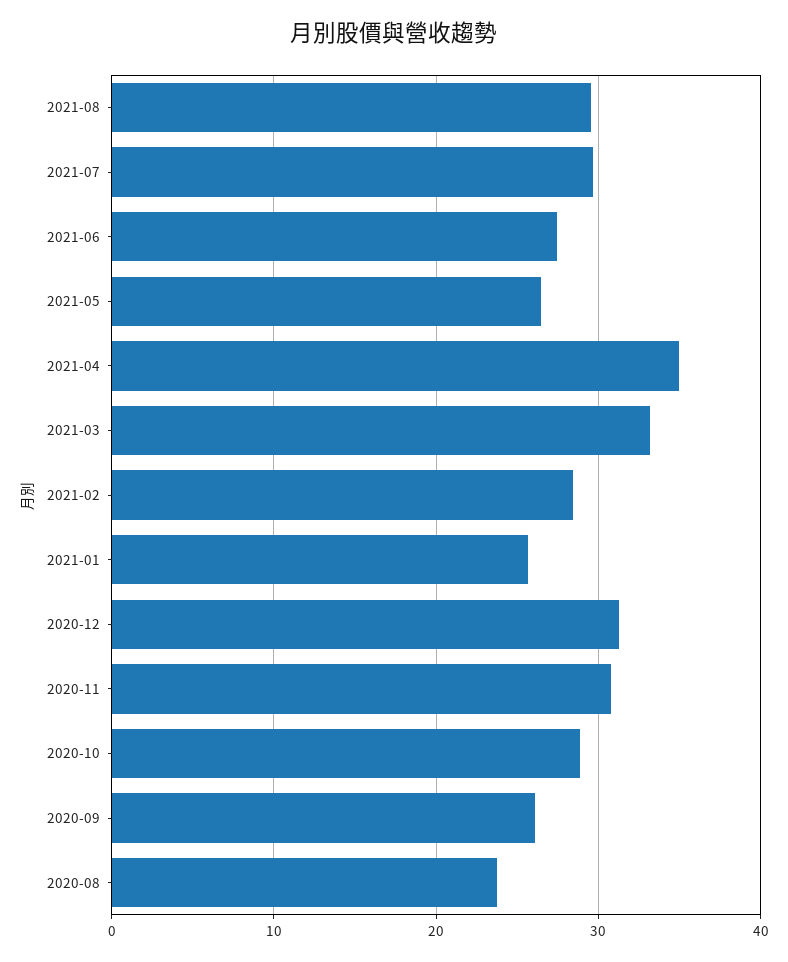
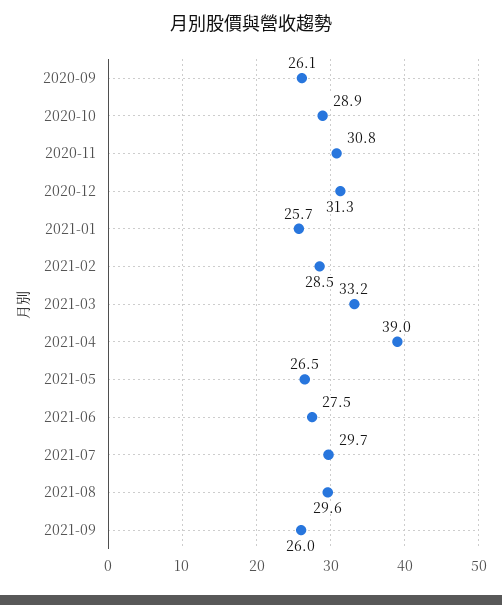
2021-04: 35 -> 39
2020-08: 24 -> none
2021-09: none -> 26

